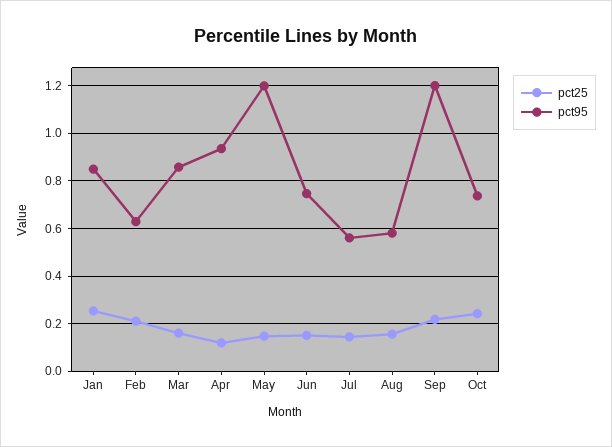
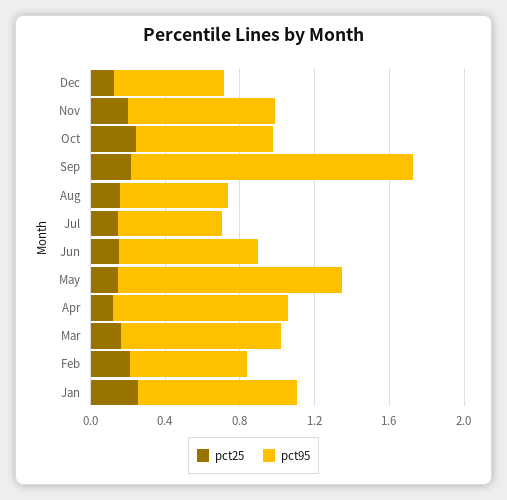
pct95, Sep: 1.2 -> 1.5
pct25, Dec: none -> 0.1
pct95, Dec: none -> 0.6
pct25, Nov: none -> 0.2
pct95, Nov: none -> 0.8

